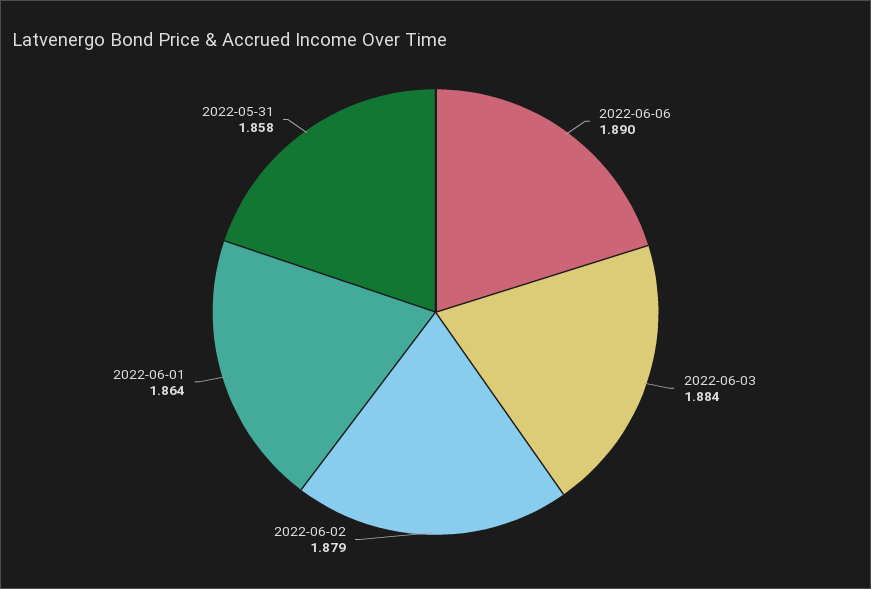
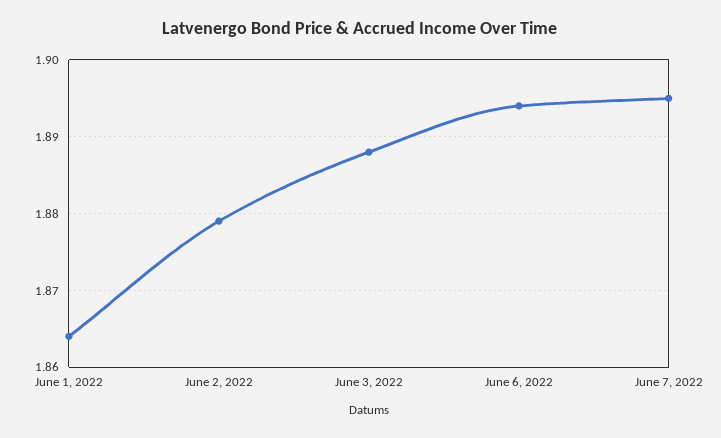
2022-06-06: 1.89 -> 1.894
2022-06-03: 1.884 -> 1.888
2022-05-31: 1.858 -> none
June 7, 2022: none -> 1.895

